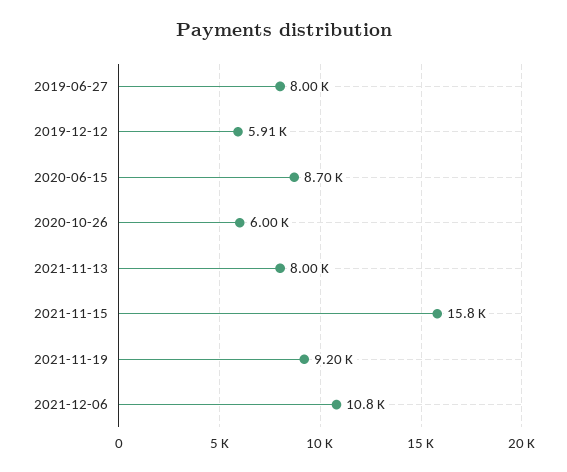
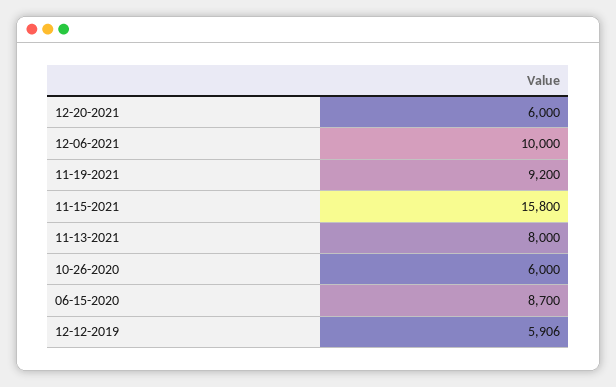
2019-06-27: 8000 -> none
2021-12-06: 10800 -> 10000
12-20-2021: none -> 6000

